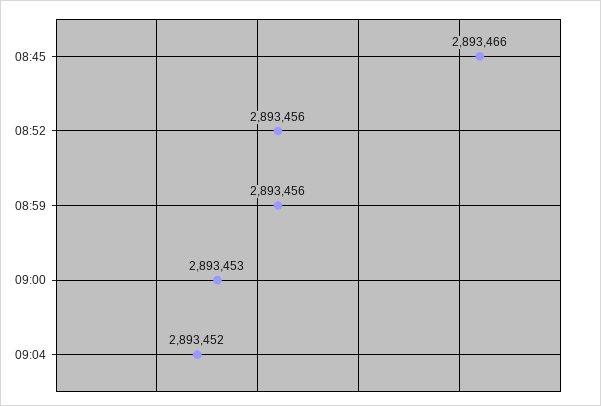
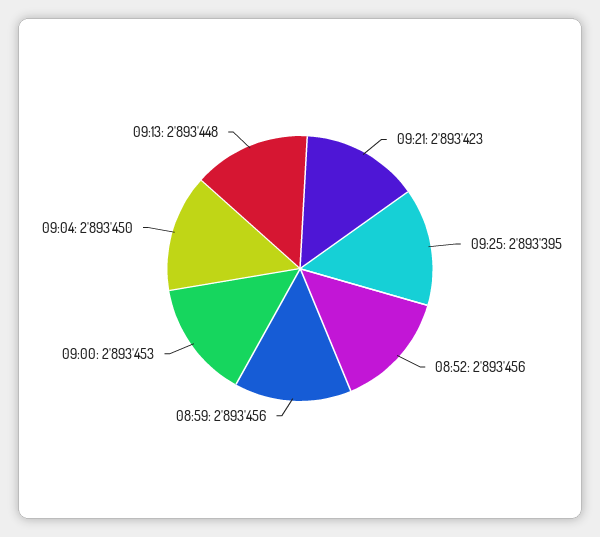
08:45: 2893466 -> none
09:04: 2893452 -> 2893450
09:21: none -> 2893423
09:25: none -> 2893395
09:13: none -> 2893448

